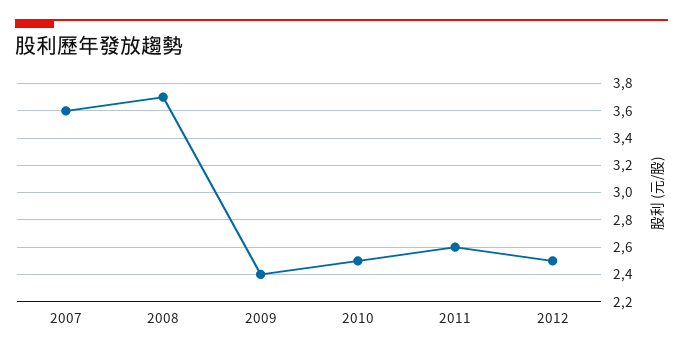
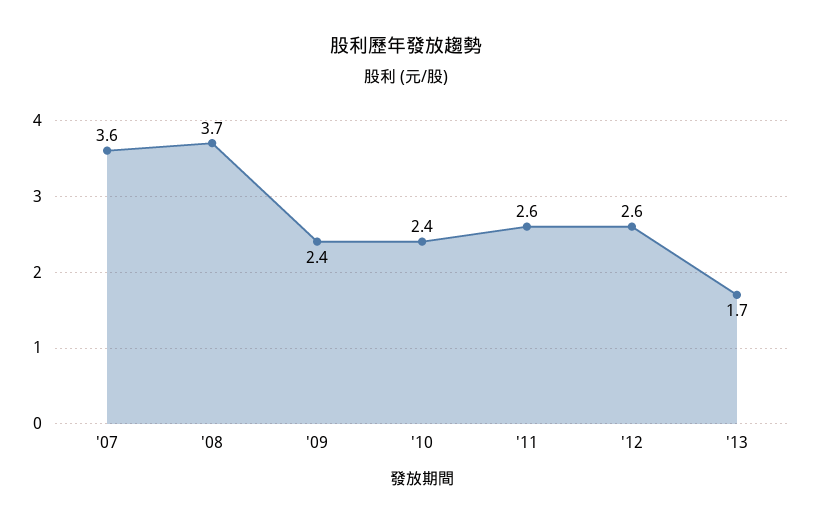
2010: 2.5 -> 2.4
2012: 2.5 -> 2.6
'13: none -> 1.7

